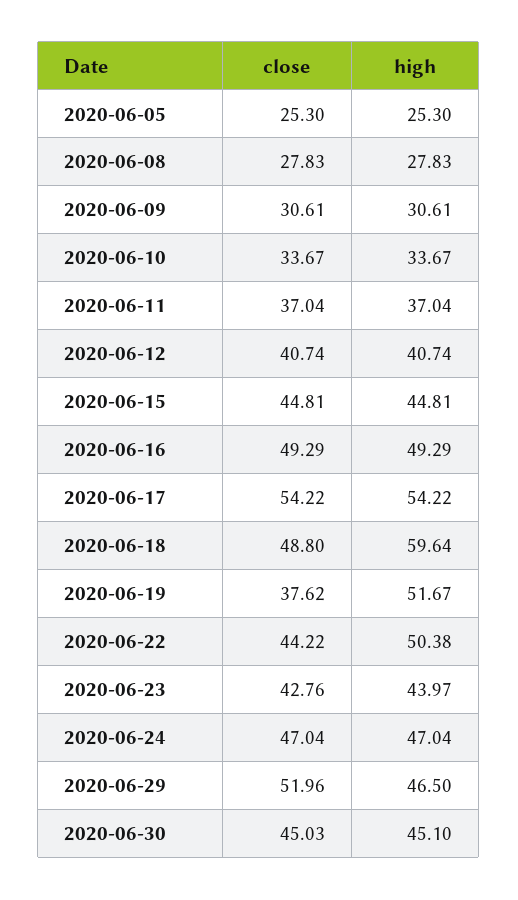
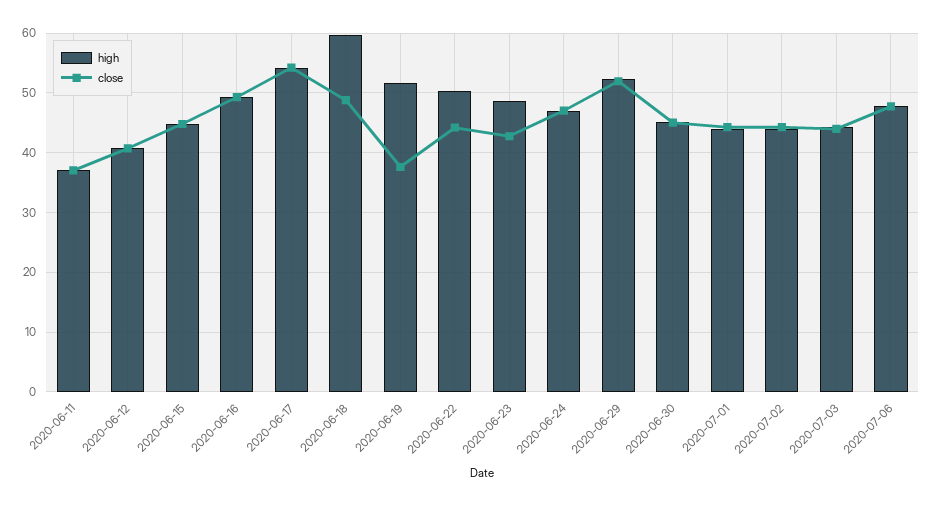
close, 2020-06-05: 25.3 -> none
high, 2020-06-05: 25.3 -> none
close, 2020-06-08: 27.83 -> none
high, 2020-06-08: 27.83 -> none
close, 2020-06-09: 30.61 -> none
high, 2020-06-09: 30.61 -> none
close, 2020-06-10: 33.67 -> none
high, 2020-06-10: 33.67 -> none
high, 2020-06-23: 43.97 -> 48
high, 2020-06-29: 46.5 -> 52
high, 2020-07-01: none -> 44
close, 2020-07-01: none -> 44
high, 2020-07-02: none -> 44
close, 2020-07-02: none -> 44
high, 2020-07-03: none -> 44
close, 2020-07-03: none -> 44
high, 2020-07-06: none -> 48
close, 2020-07-06: none -> 48

